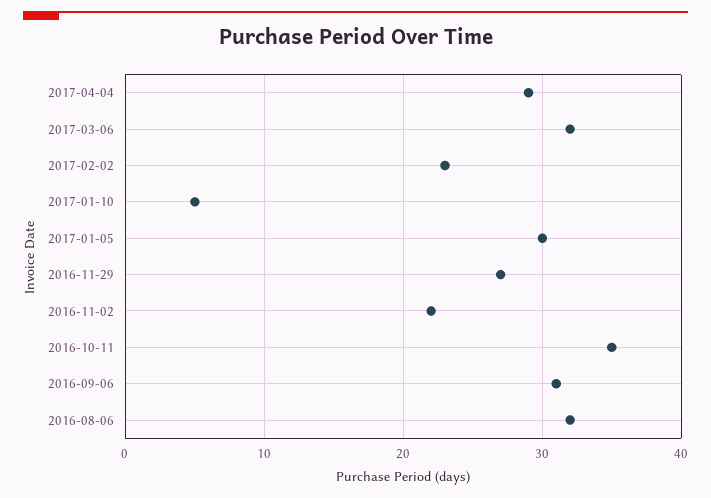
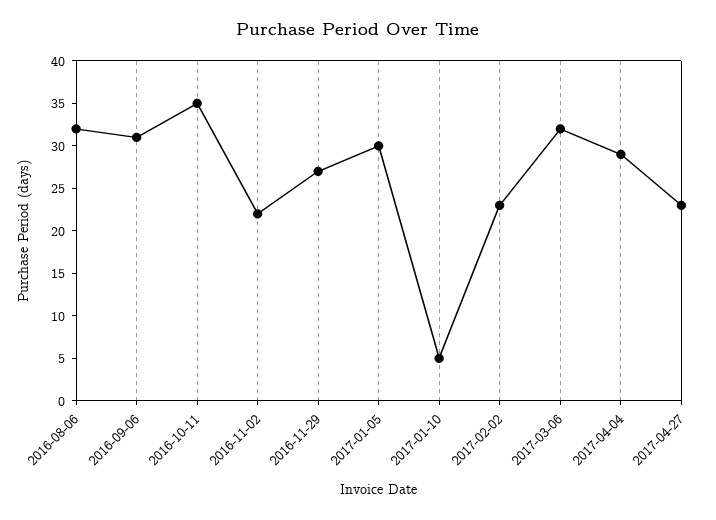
2017-04-27: none -> 23

